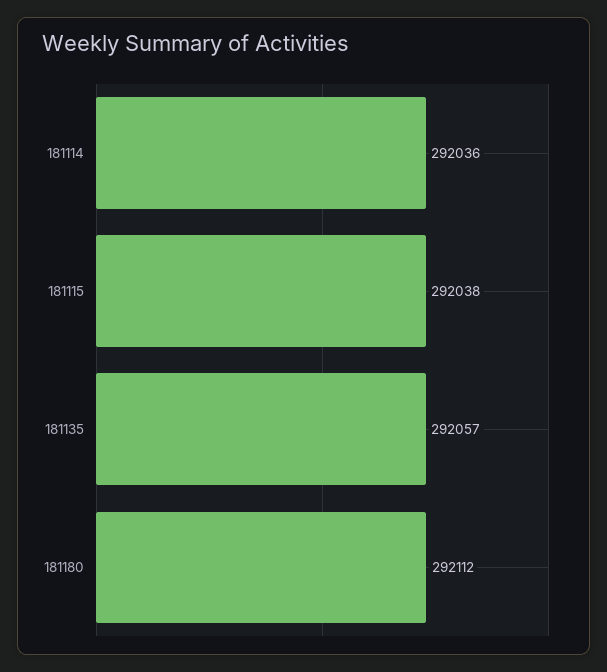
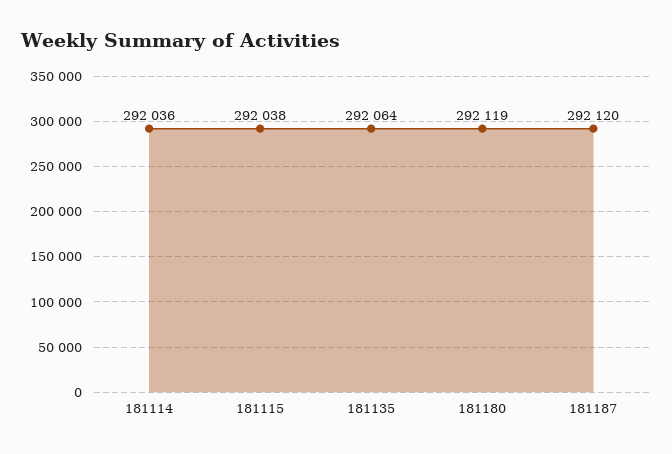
181135: 292057 -> 292064
181180: 292112 -> 292119
181187: none -> 292120

